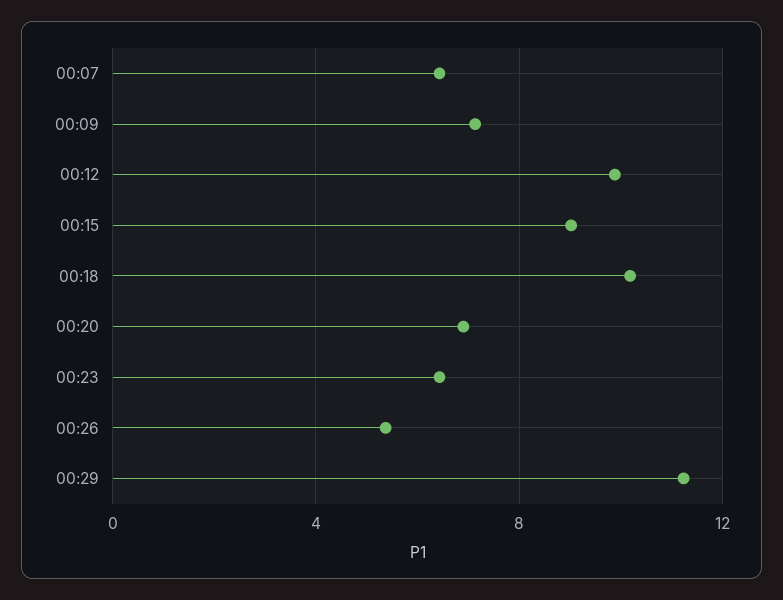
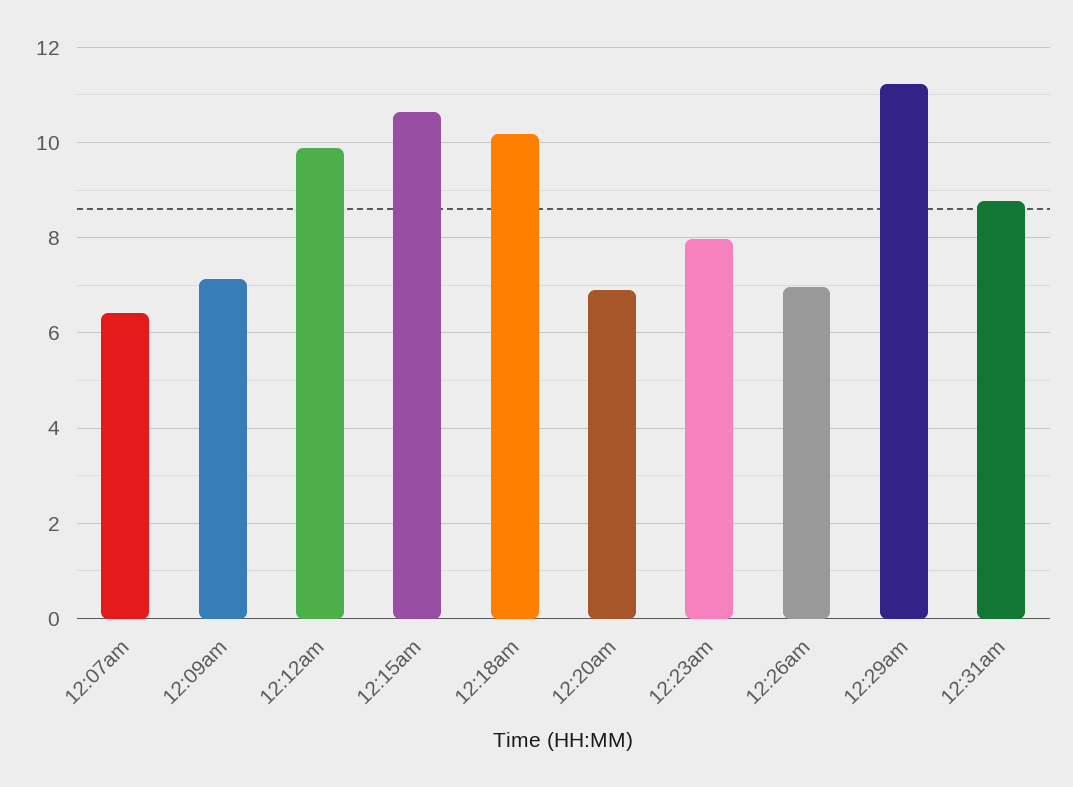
00:15: 9 -> 10.6
00:23: 6.5 -> 8
00:26: 5.5 -> 7
12:31am: none -> 8.8

